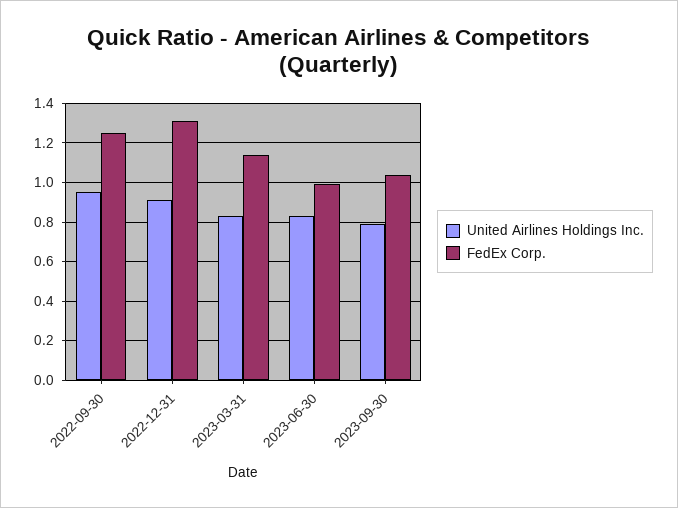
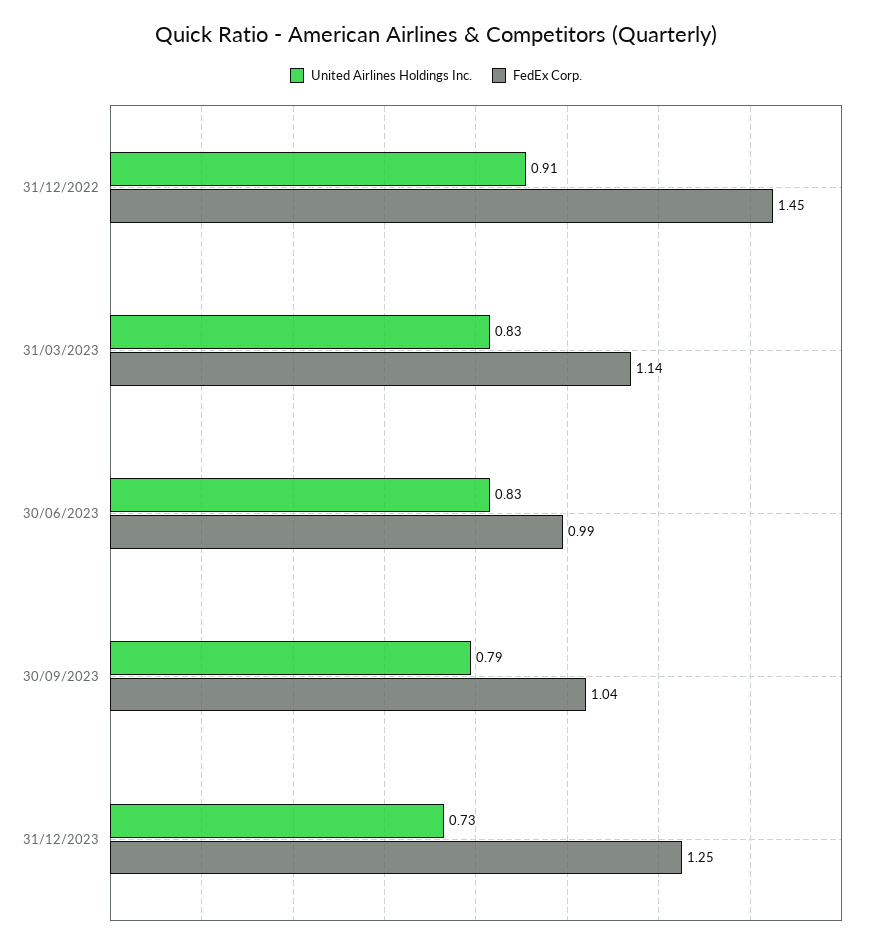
United Airlines Holdings Inc., 2022-09-30: 0.95 -> none
FedEx Corp., 2022-09-30: 1.25 -> none
FedEx Corp., 2022-12-31: 1.3 -> 1.45
United Airlines Holdings Inc., 31/12/2023: none -> 0.73
FedEx Corp., 31/12/2023: none -> 1.25

